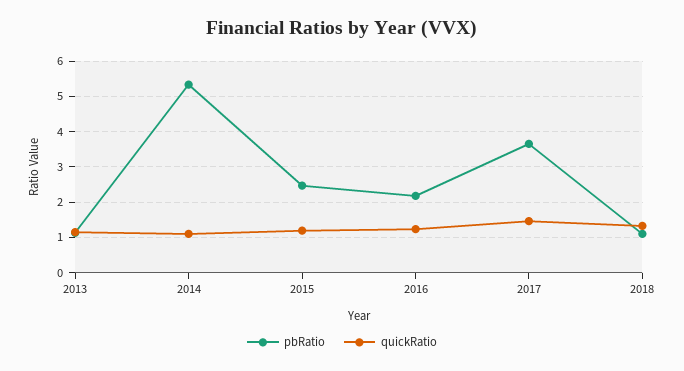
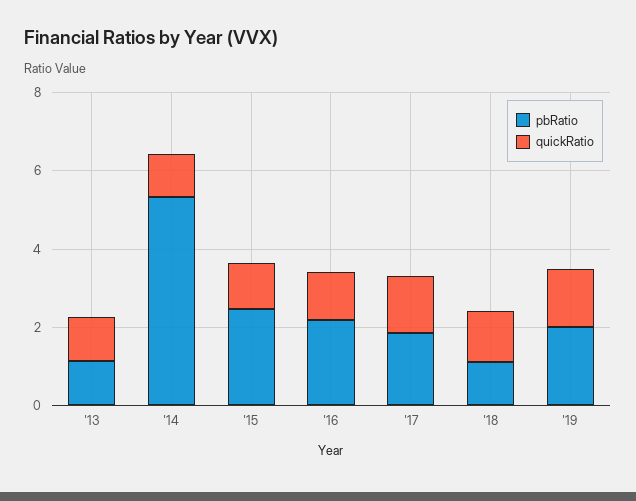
pbRatio, 2017: 3.6 -> 2
pbRatio, '19: none -> 2
quickRatio, '19: none -> 1.5

